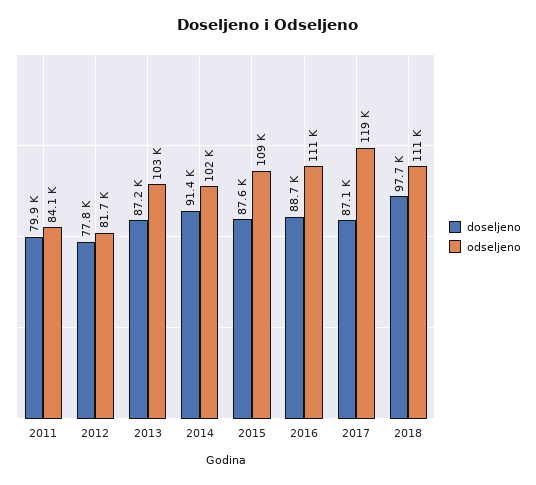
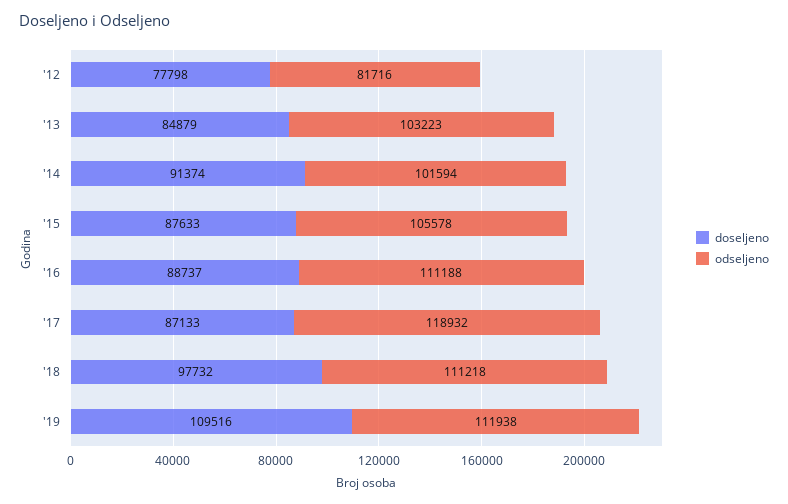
doseljeno, 2011: 79900 -> none
odseljeno, 2011: 84100 -> none
doseljeno, 2013: 87200 -> 84879
odseljeno, 2015: 109000 -> 105578
doseljeno, '19: none -> 109516
odseljeno, '19: none -> 111938

